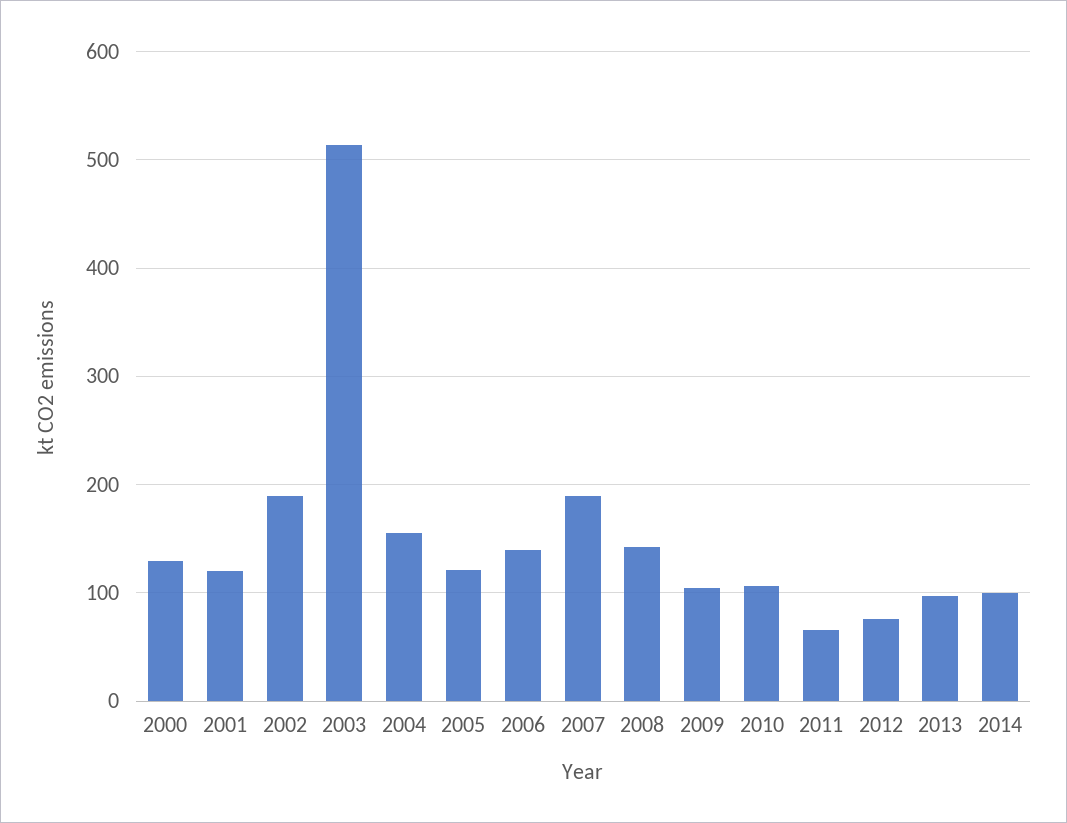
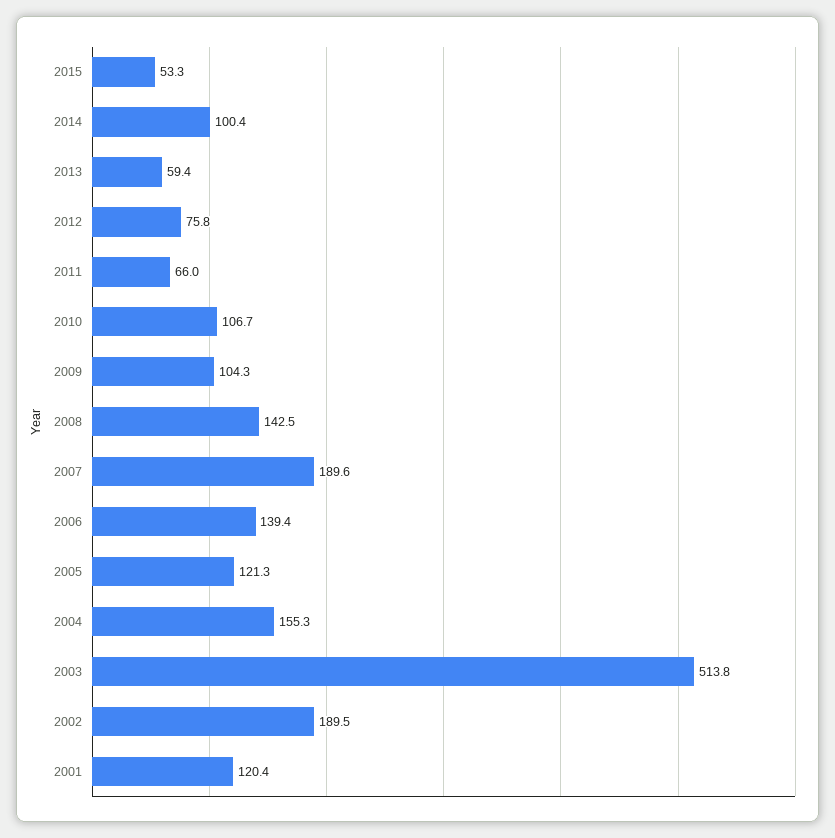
2000: 130 -> none
2013: 100 -> 59.4
2015: none -> 53.3

